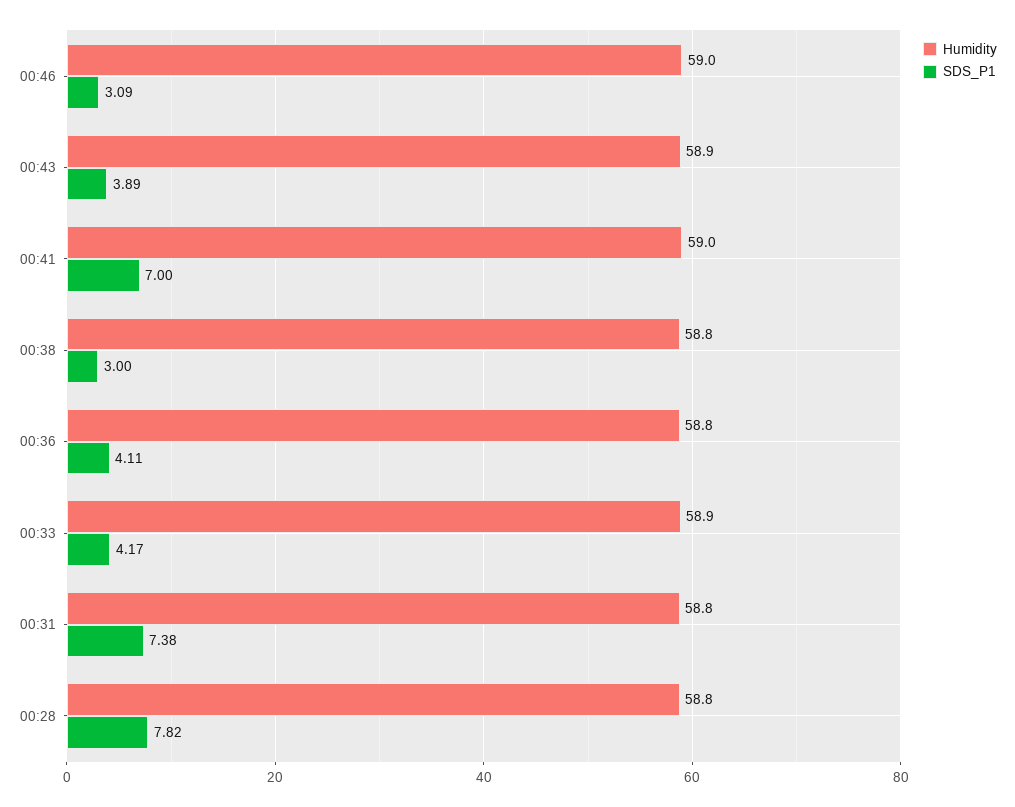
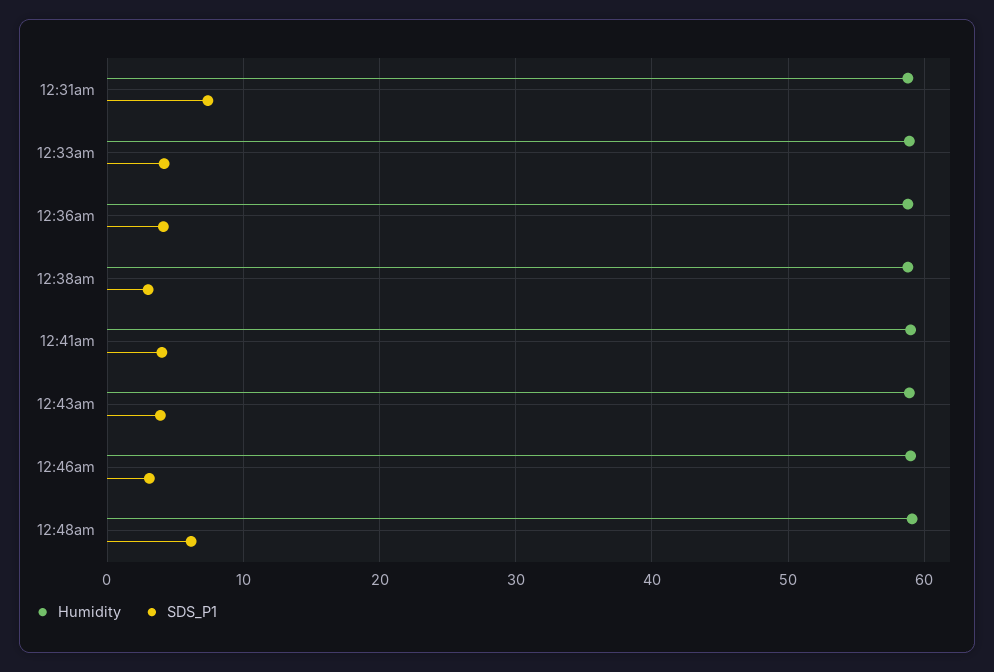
SDS_P1, 00:41: 7 -> 4
Humidity, 00:28: 58.8 -> none
SDS_P1, 00:28: 7.82 -> none
Humidity, 12:48am: none -> 59
SDS_P1, 12:48am: none -> 6

